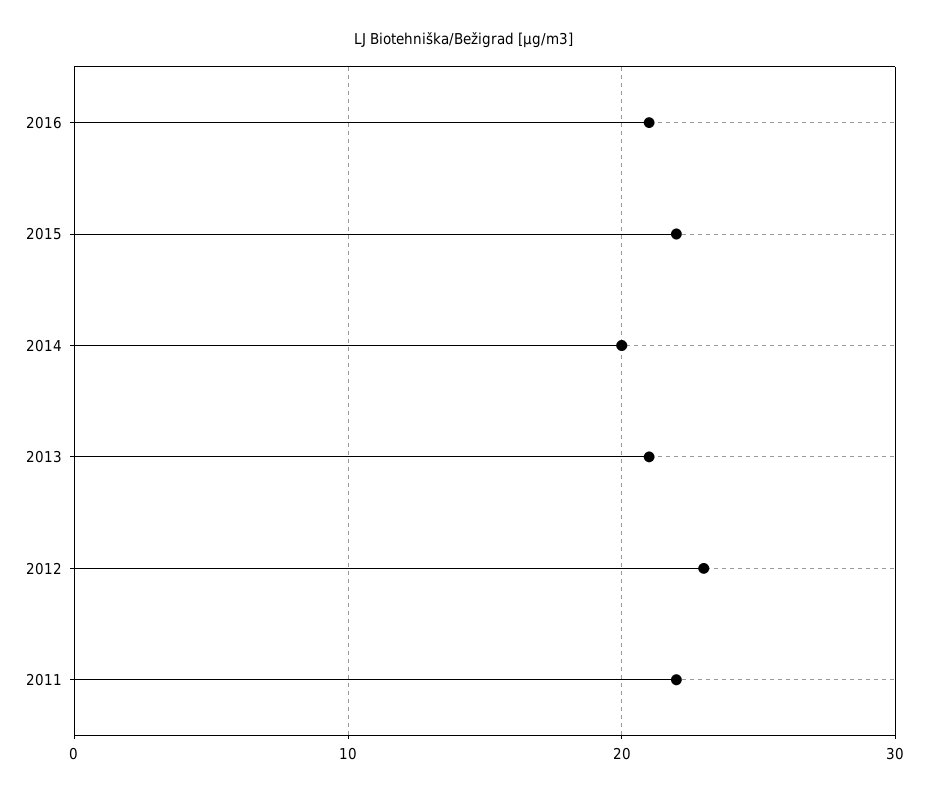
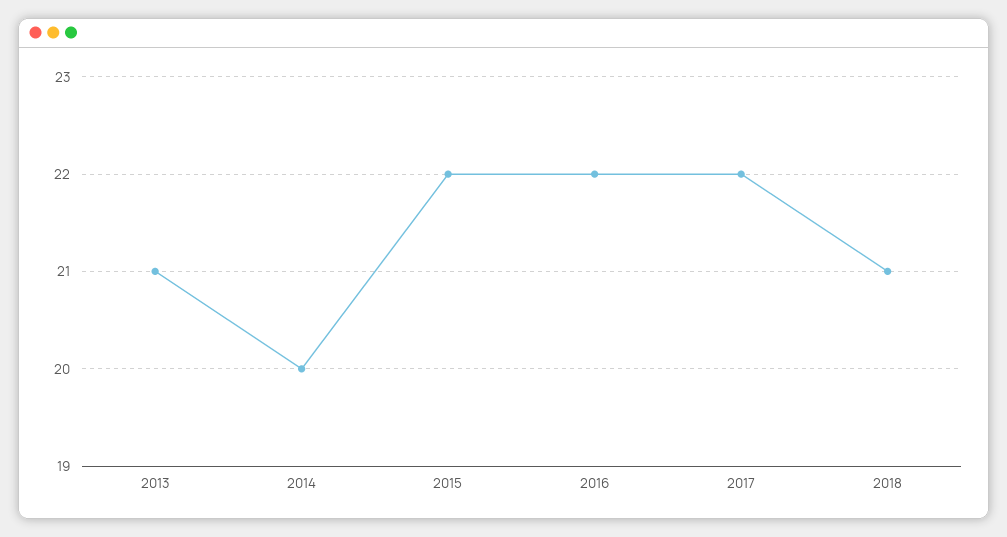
2016: 21 -> 22
2012: 23 -> none
2011: 22 -> none
2017: none -> 22
2018: none -> 21

